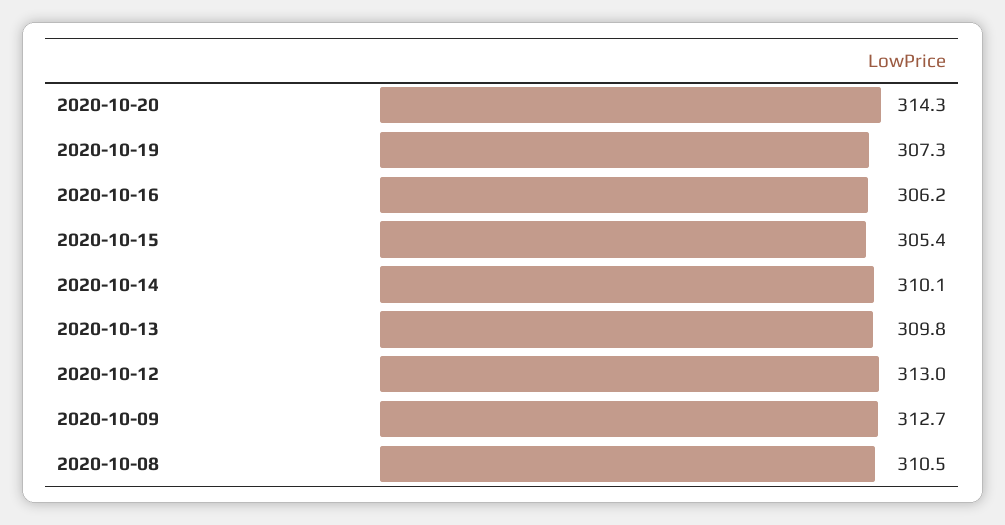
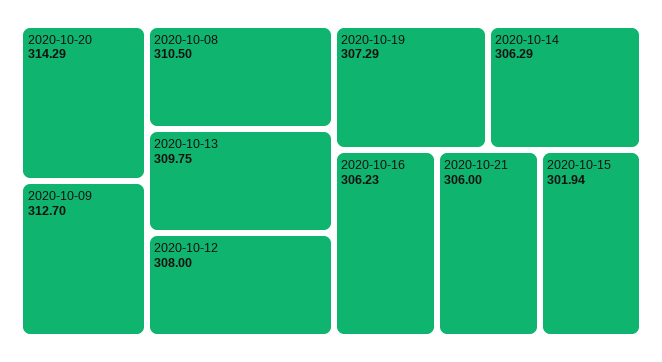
2020-10-15: 305.4 -> 301.94
2020-10-14: 310.1 -> 306.29
2020-10-12: 313 -> 308
2020-10-21: none -> 306

